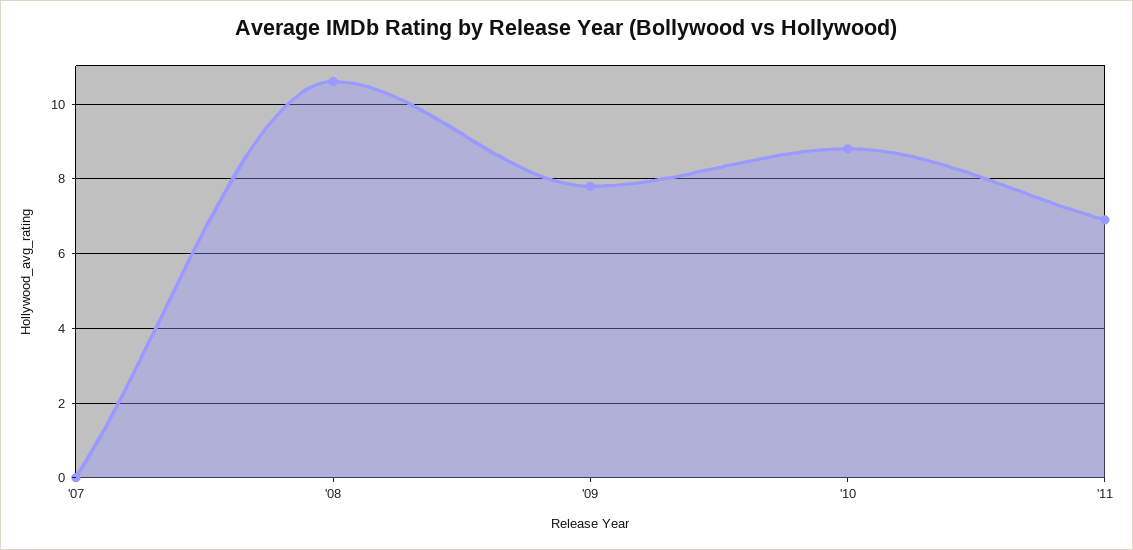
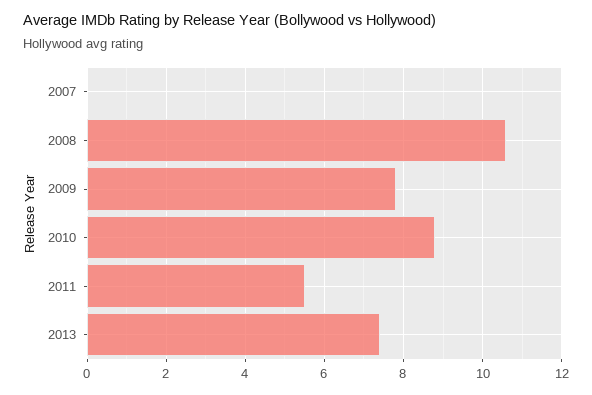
'11: 7 -> 5.5
2013: none -> 7.5

